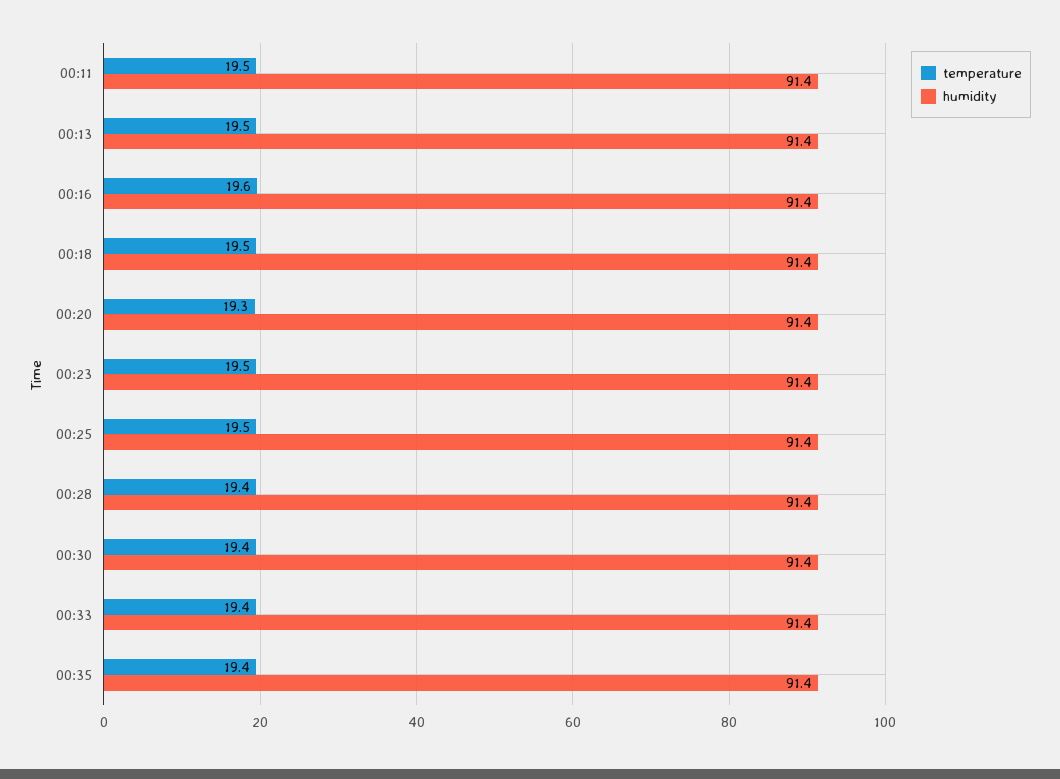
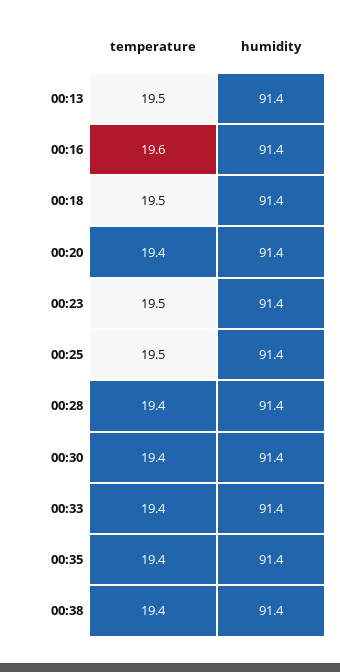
temperature, 00:11: 19.5 -> none
humidity, 00:11: 91.4 -> none
temperature, 00:20: 19.3 -> 19.4
temperature, 00:38: none -> 19.4
humidity, 00:38: none -> 91.4

